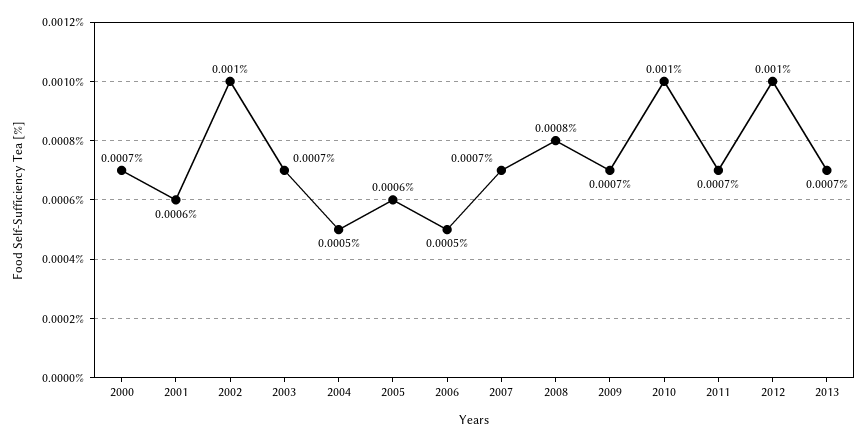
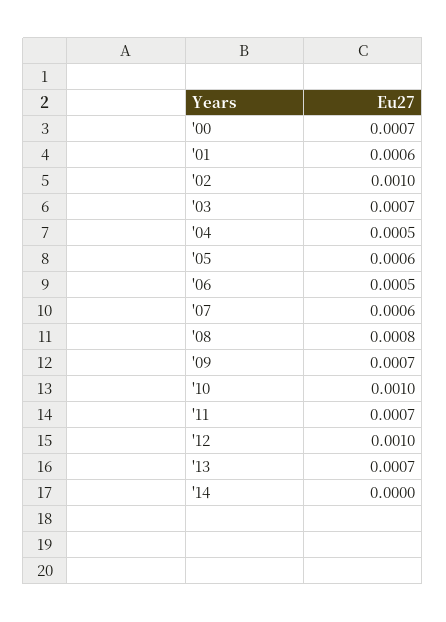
2007: 0.0007 -> 0.0006
'14: none -> 0

